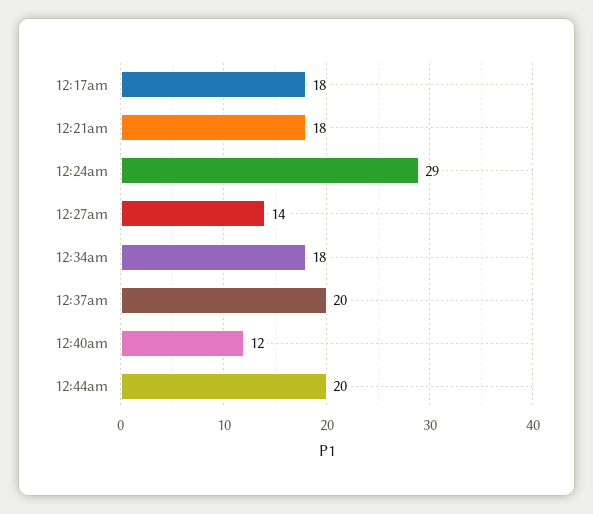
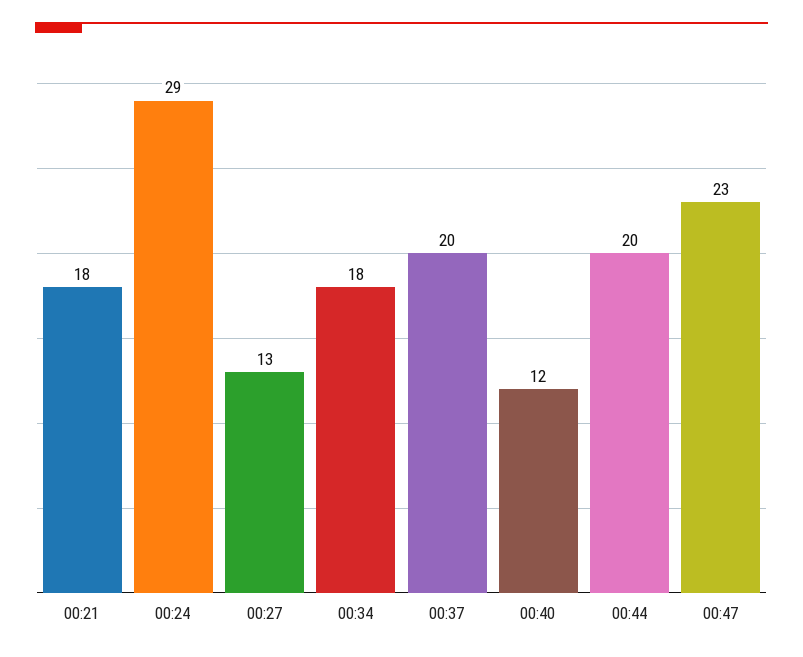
12:17am: 18 -> none
12:27am: 14 -> 13
00:47: none -> 23

